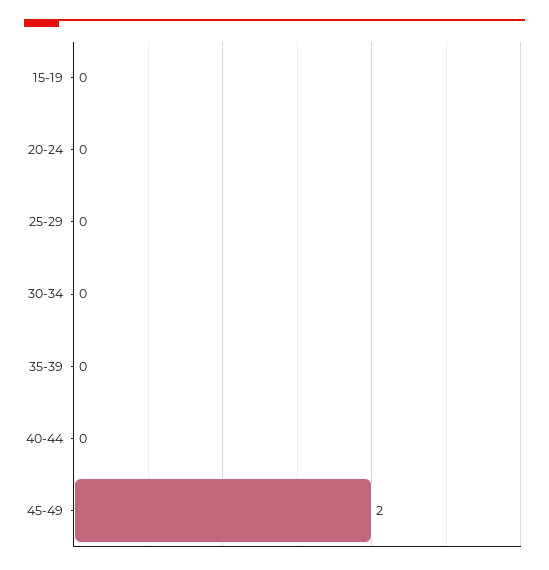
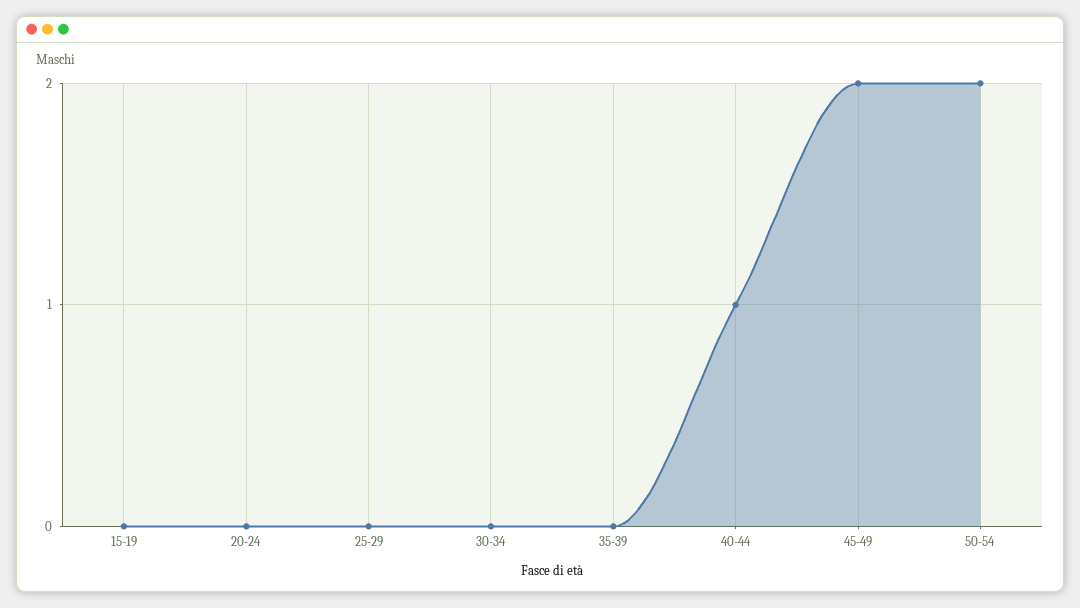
40-44: 0 -> 1
50-54: none -> 2

